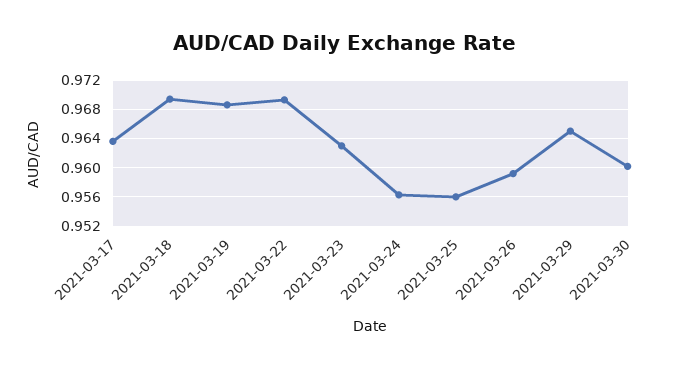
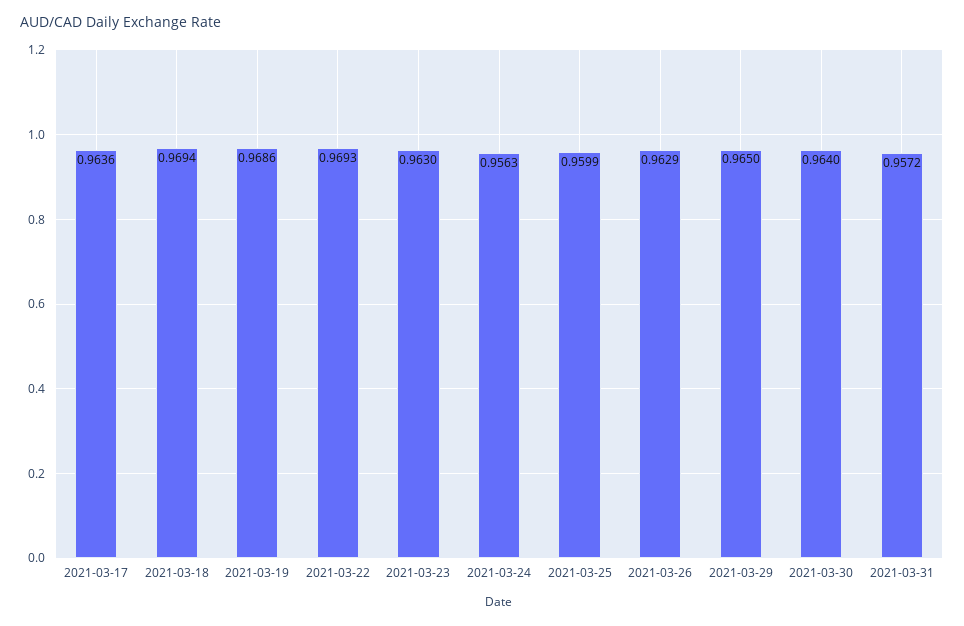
2021-03-25: 0.956 -> 0.9599
2021-03-26: 0.959 -> 0.9629
2021-03-30: 0.96 -> 0.964
2021-03-31: none -> 0.9572

